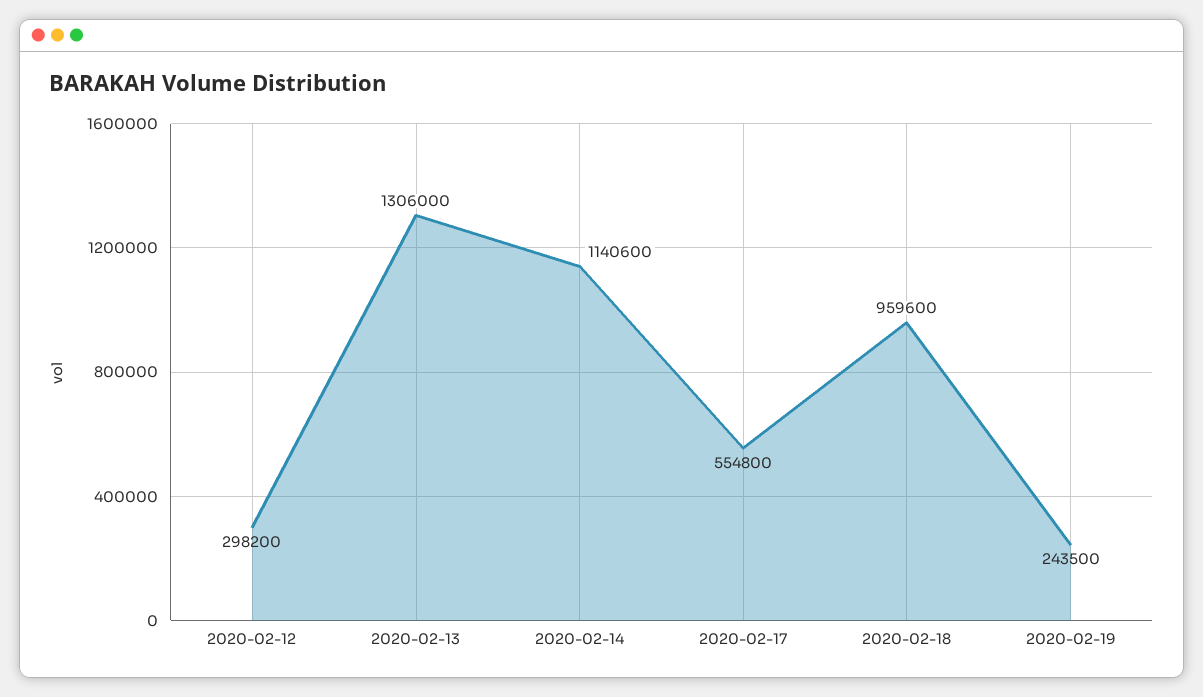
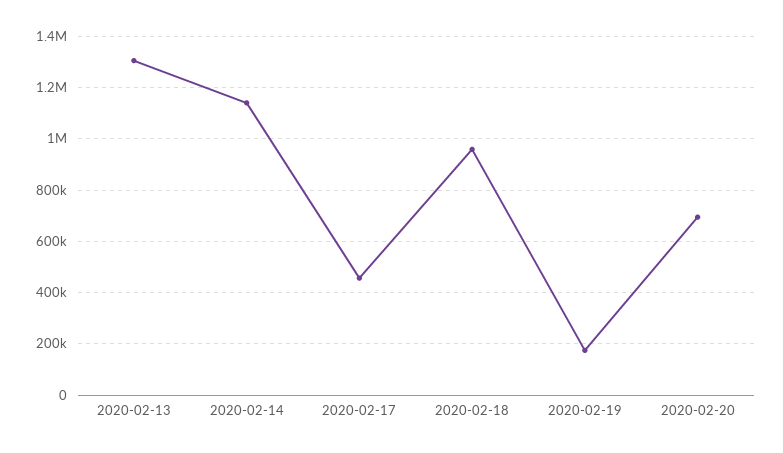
2020-02-12: 298200 -> none
2020-02-17: 554800 -> 450000
2020-02-19: 243500 -> 175000
2020-02-20: none -> 700000

